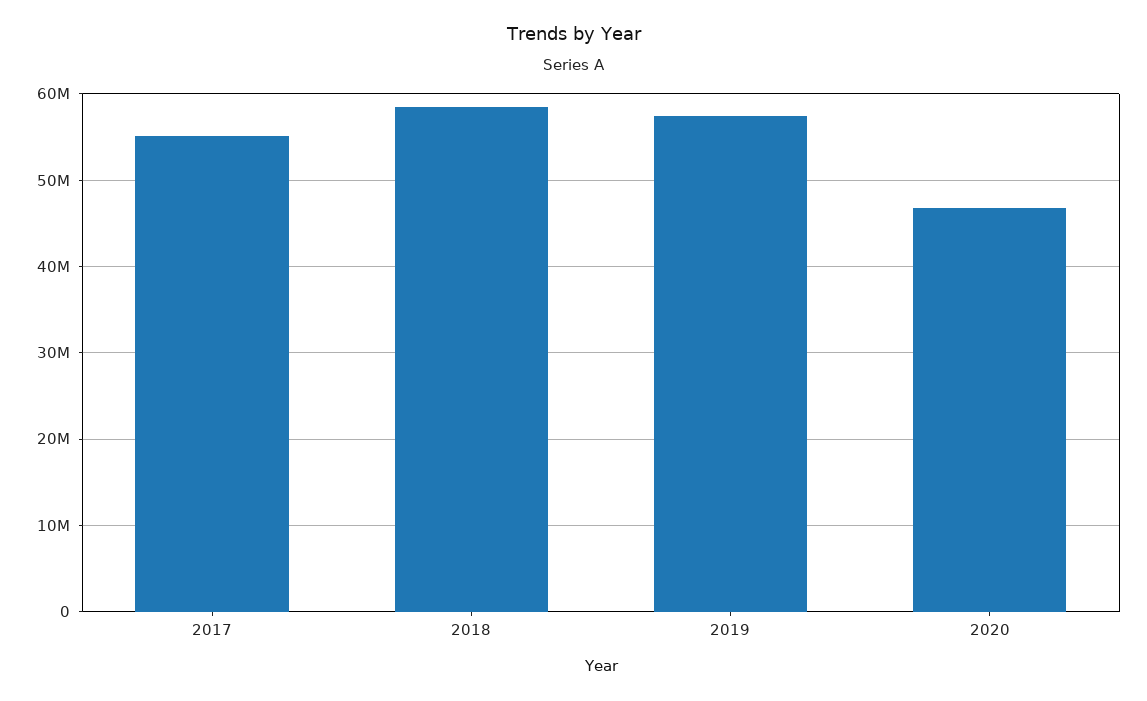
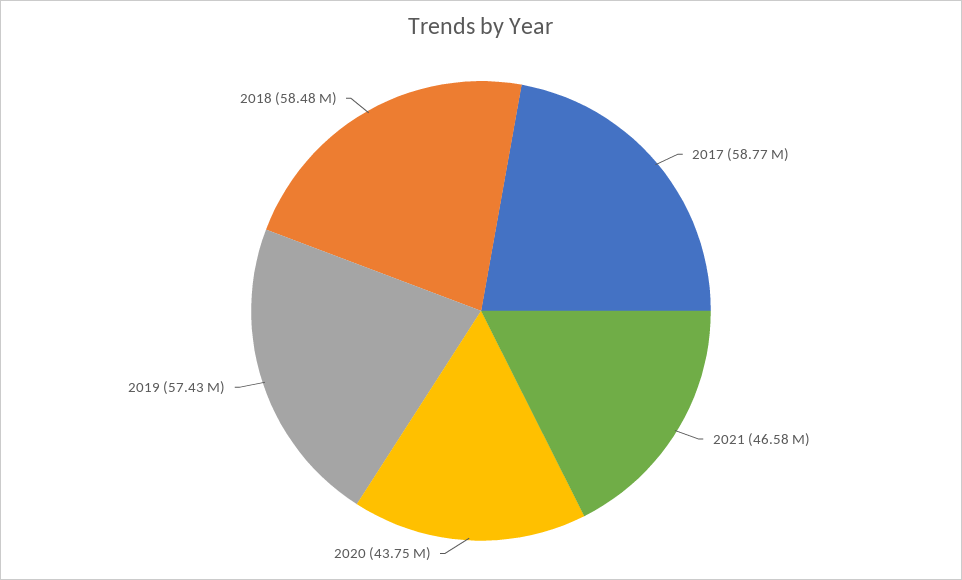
2017: 55000000 -> 58770000
2020: 47000000 -> 43750000
2021: none -> 46580000

